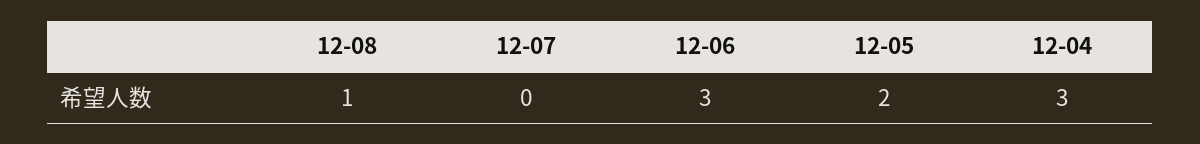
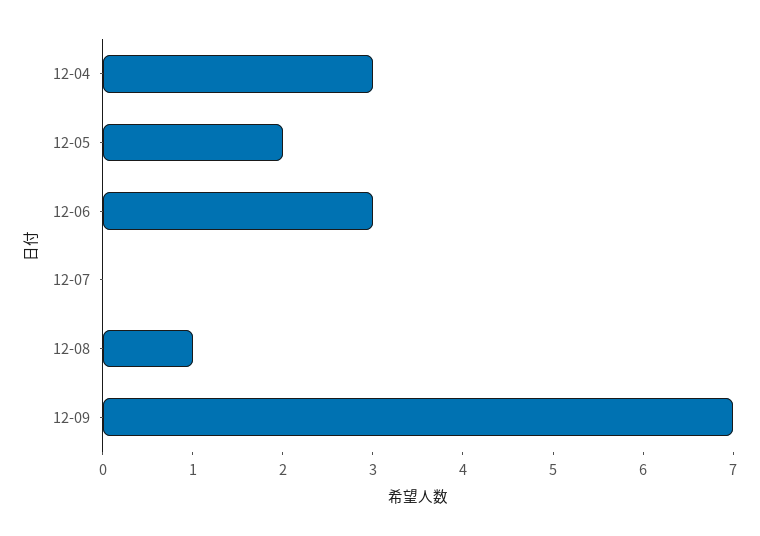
12-09: none -> 7

